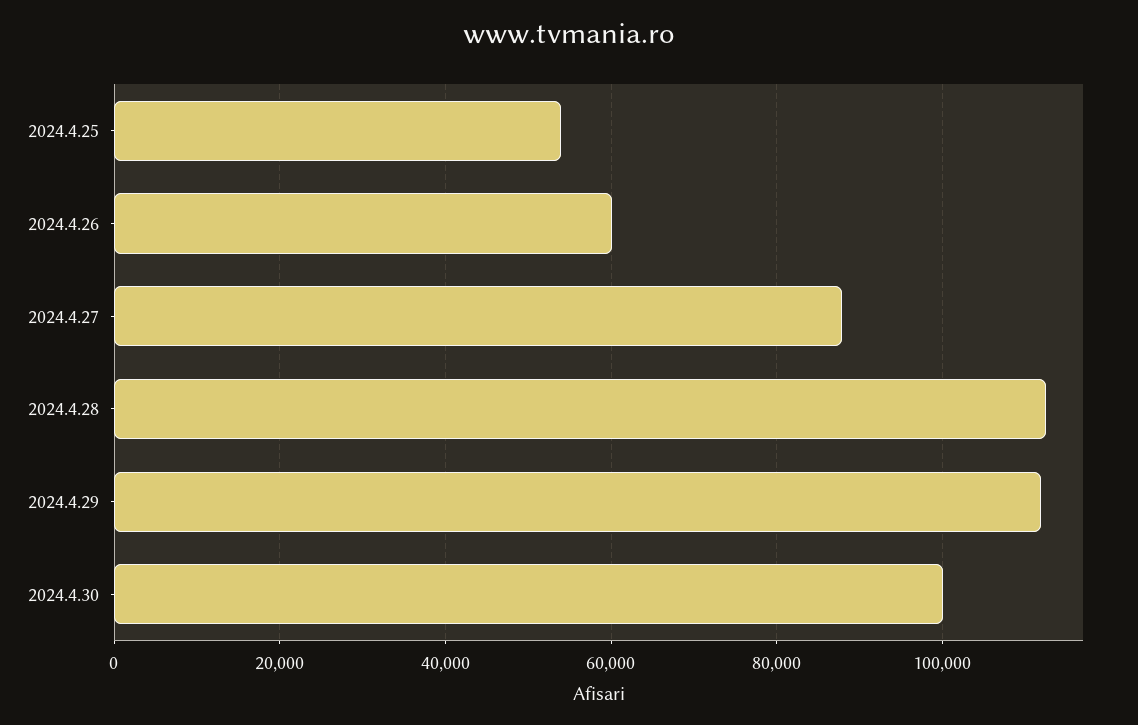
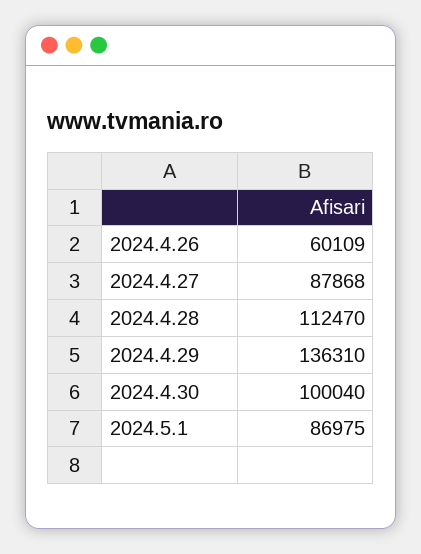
2024.4.25: 54000 -> none
2024.4.29: 112000 -> 136310
2024.5.1: none -> 86975

